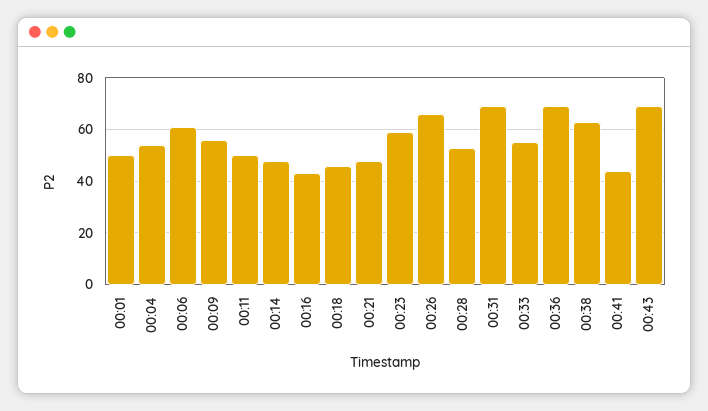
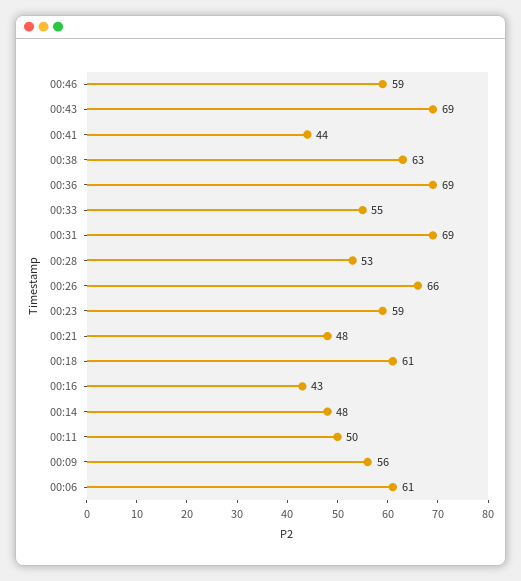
00:01: 50 -> none
00:04: 55 -> none
00:18: 45 -> 61
00:46: none -> 59

